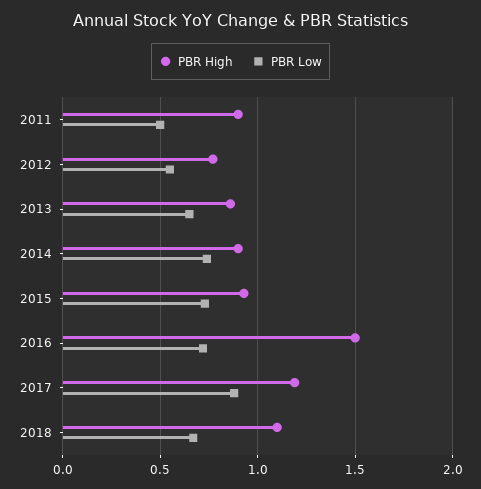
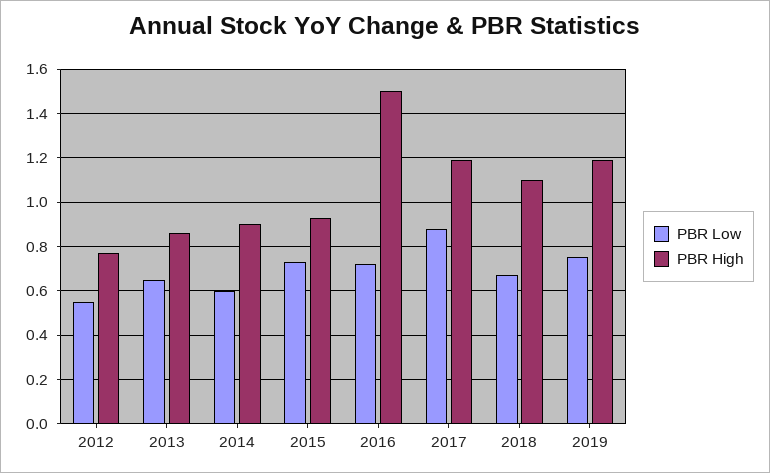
PBR High, 2011: 0.9 -> none
PBR Low, 2011: 0.5 -> none
PBR Low, 2014: 0.75 -> 0.6
PBR Low, 2019: none -> 0.75
PBR High, 2019: none -> 1.2

